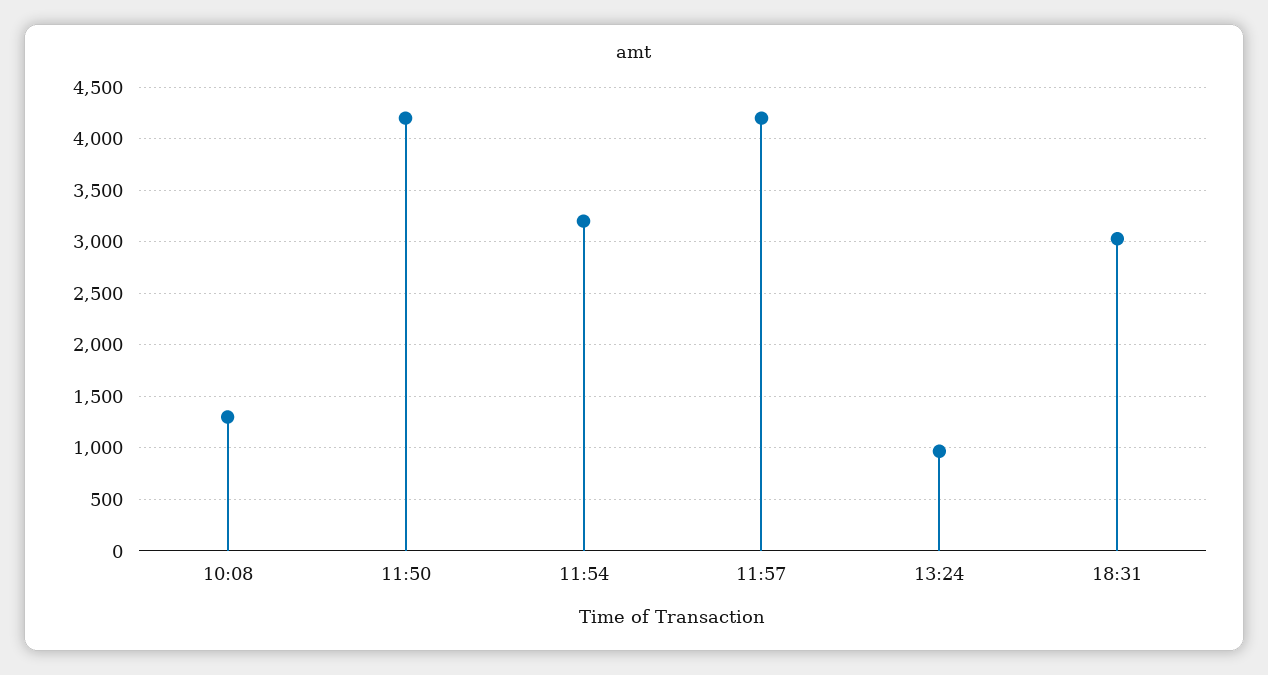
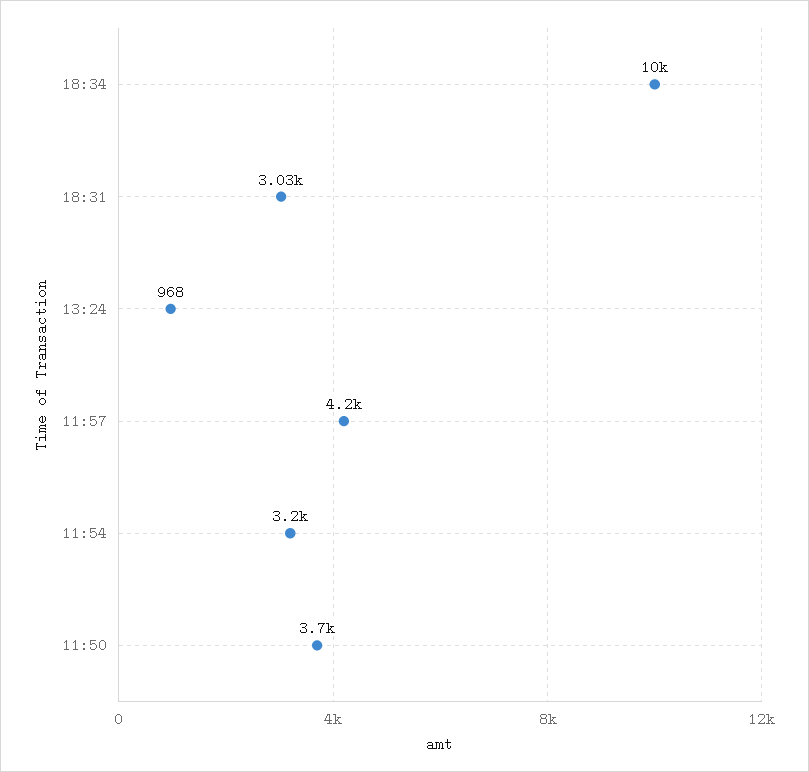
10:08: 1300 -> none
11:50: 4200 -> 3700
18:34: none -> 10000

